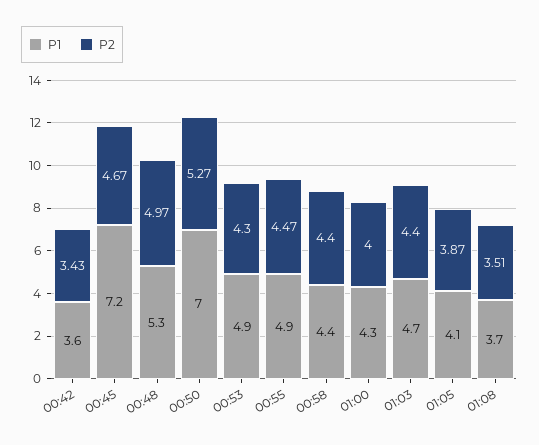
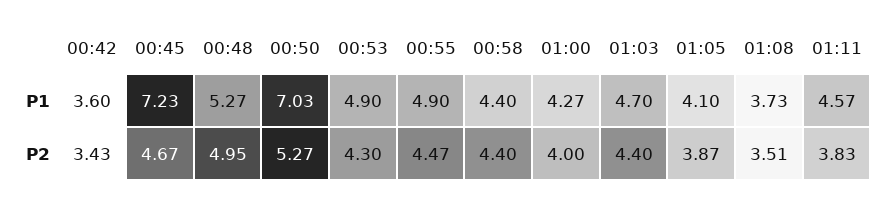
P2, 00:48: 4.97 -> 4.95
P1, 01:11: none -> 4.57
P2, 01:11: none -> 3.83

